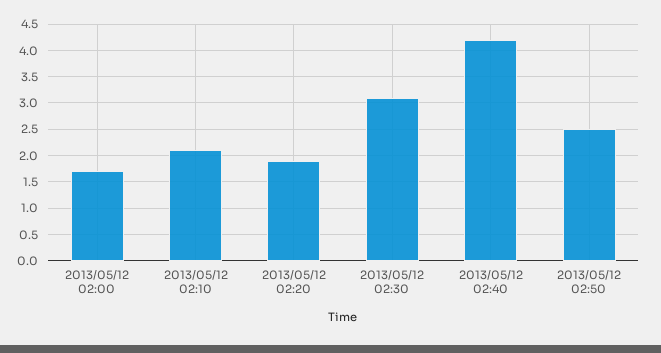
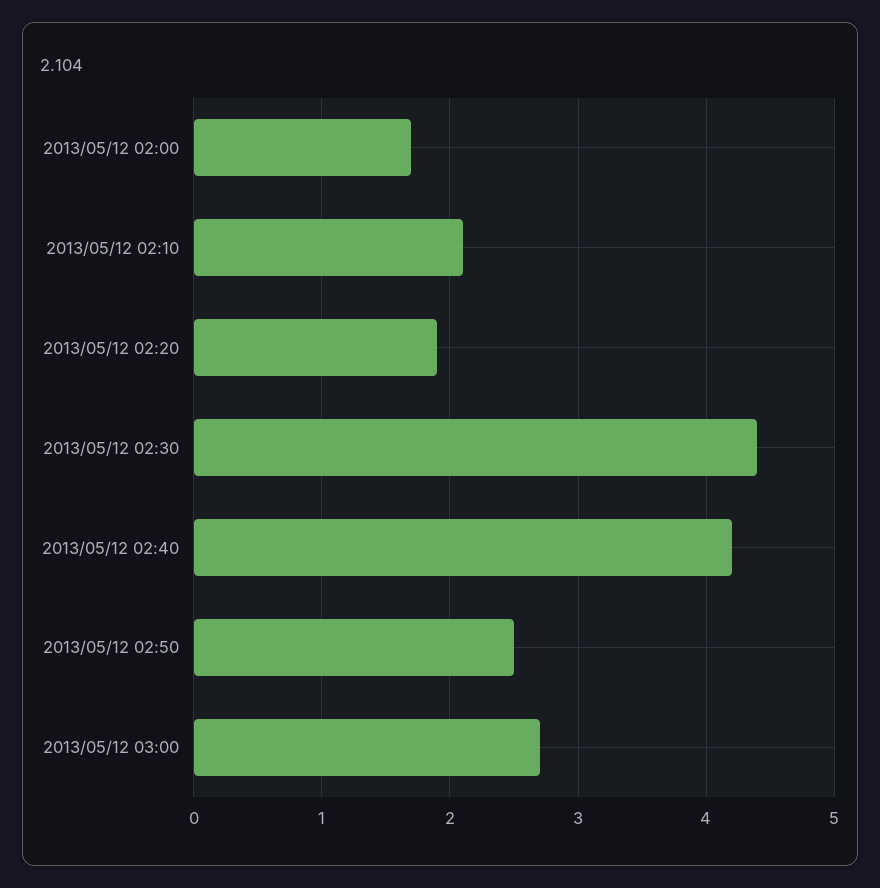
2013/05/12 02:30: 3 -> 4.4
2013/05/12 03:00: none -> 2.7

